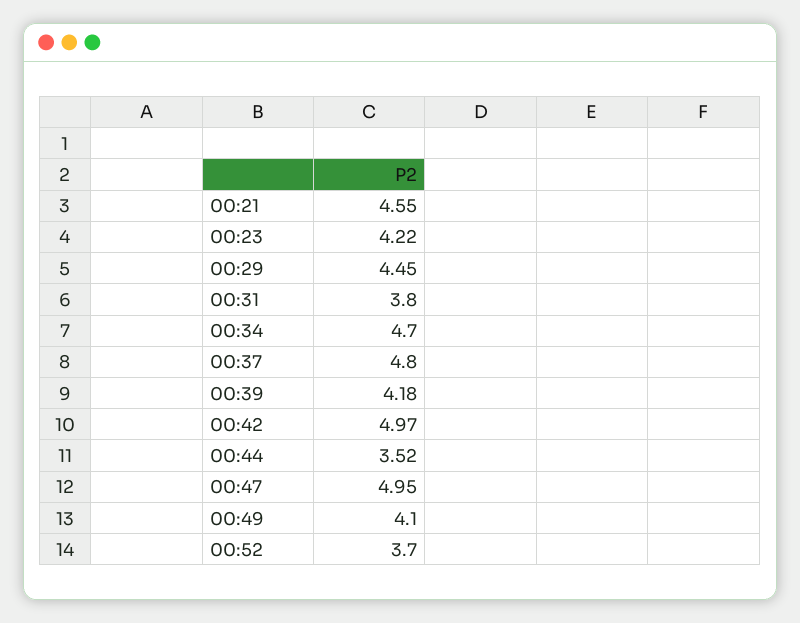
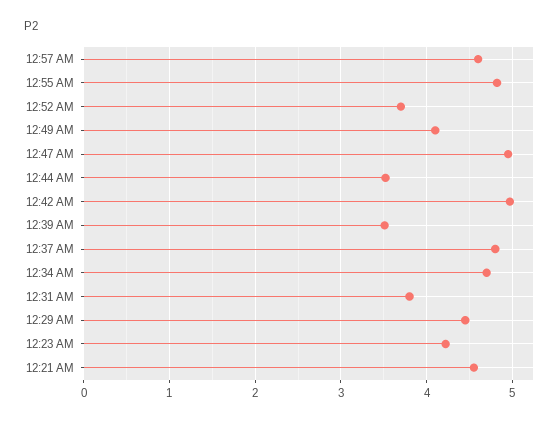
00:39: 4.18 -> 3.5
12:57 AM: none -> 4.6
12:55 AM: none -> 4.8

